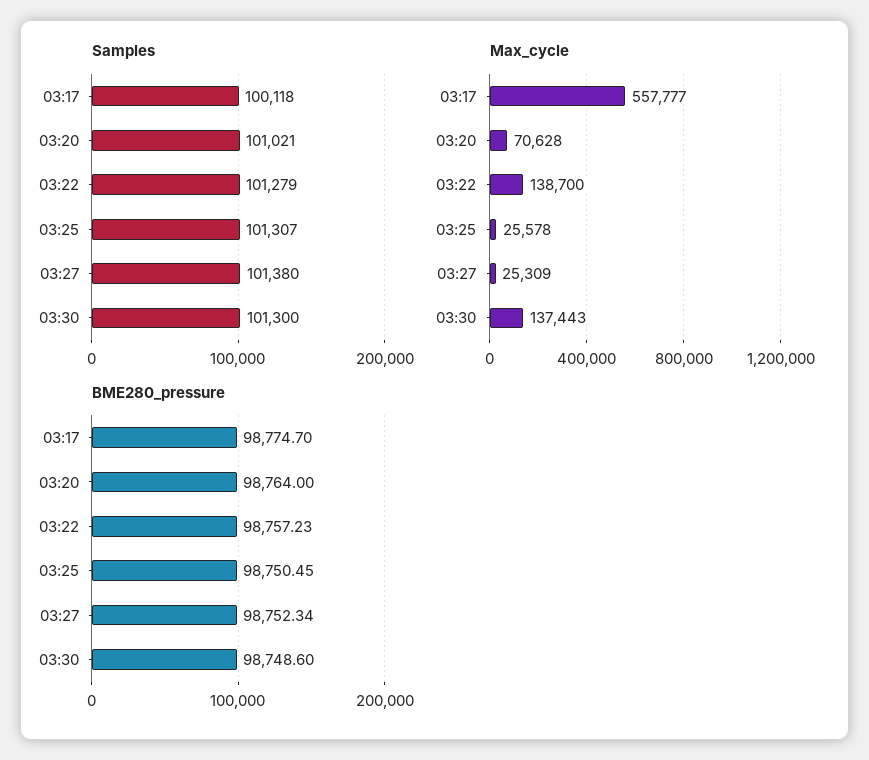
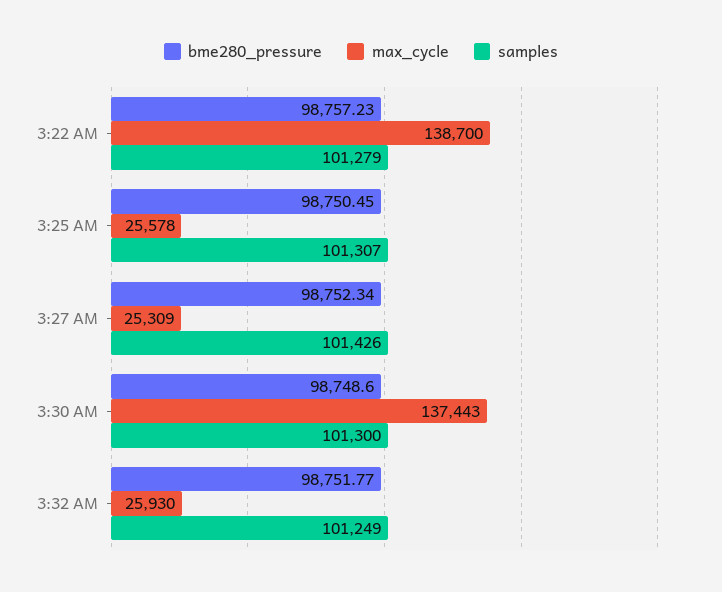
Samples, 03:17: 100118 -> none
Samples, 03:20: 101021 -> none
Samples, 03:27: 101380 -> 101426
Max_cycle, 03:17: 557777 -> none
Max_cycle, 03:20: 70628 -> none
BME280_pressure, 03:17: 98774.7 -> none
BME280_pressure, 03:20: 98764 -> none
BME280_pressure, 3:32 AM: none -> 98751.77
Max_cycle, 3:32 AM: none -> 25930
Samples, 3:32 AM: none -> 101249

